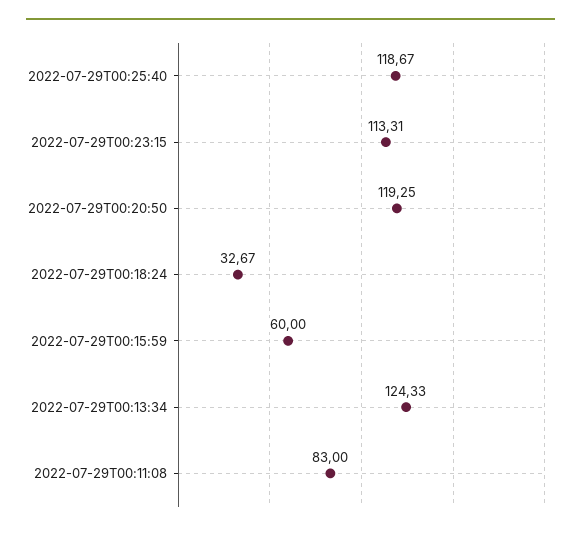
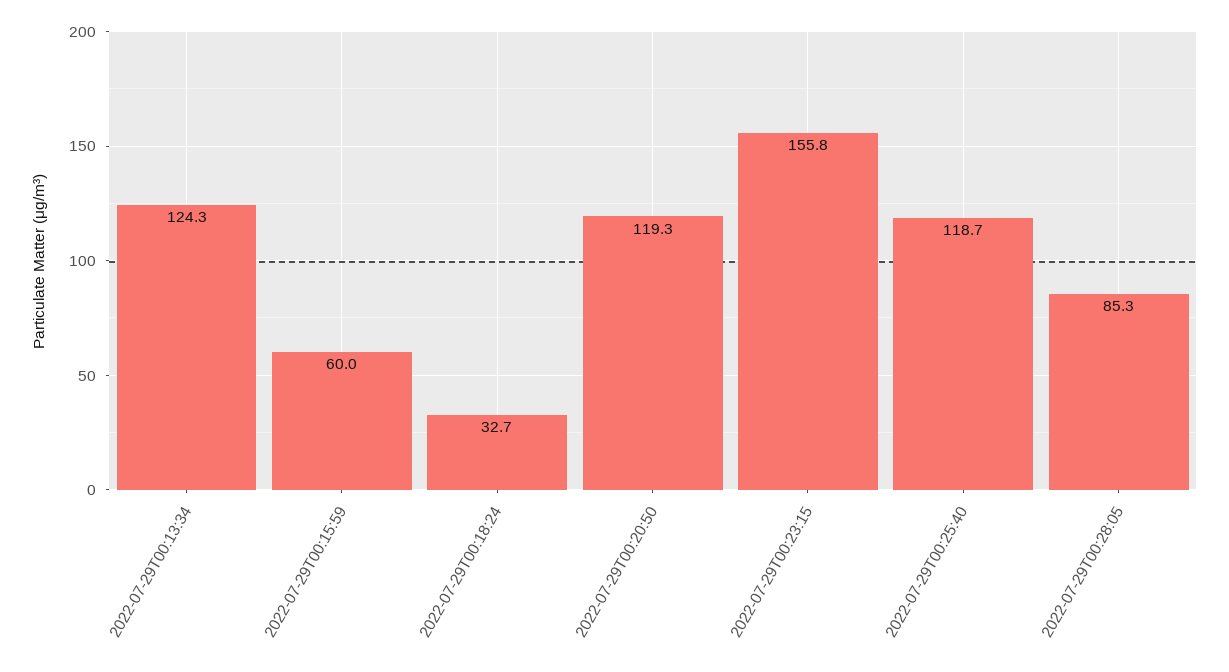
2022-07-29T00:23:15: 113.31 -> 155.8
2022-07-29T00:11:08: 83 -> none
2022-07-29T00:28:05: none -> 85.3

